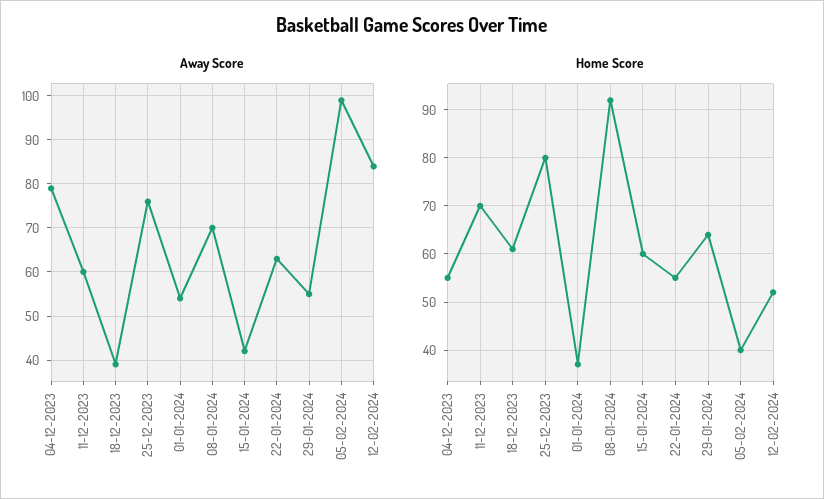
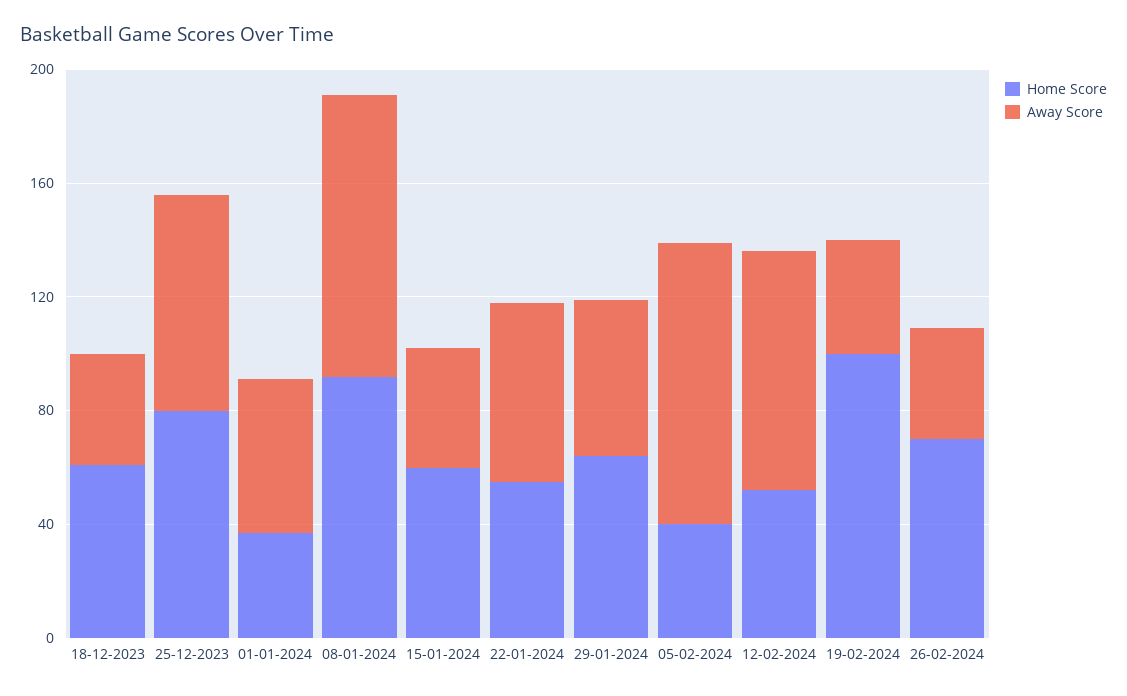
Away Score, 04-12-2023: 80 -> none
Away Score, 11-12-2023: 60 -> none
Away Score, 08-01-2024: 70 -> 100
Home Score, 04-12-2023: 55 -> none
Home Score, 11-12-2023: 70 -> none
Home Score, 19-02-2024: none -> 100
Away Score, 19-02-2024: none -> 40
Home Score, 26-02-2024: none -> 70
Away Score, 26-02-2024: none -> 40

